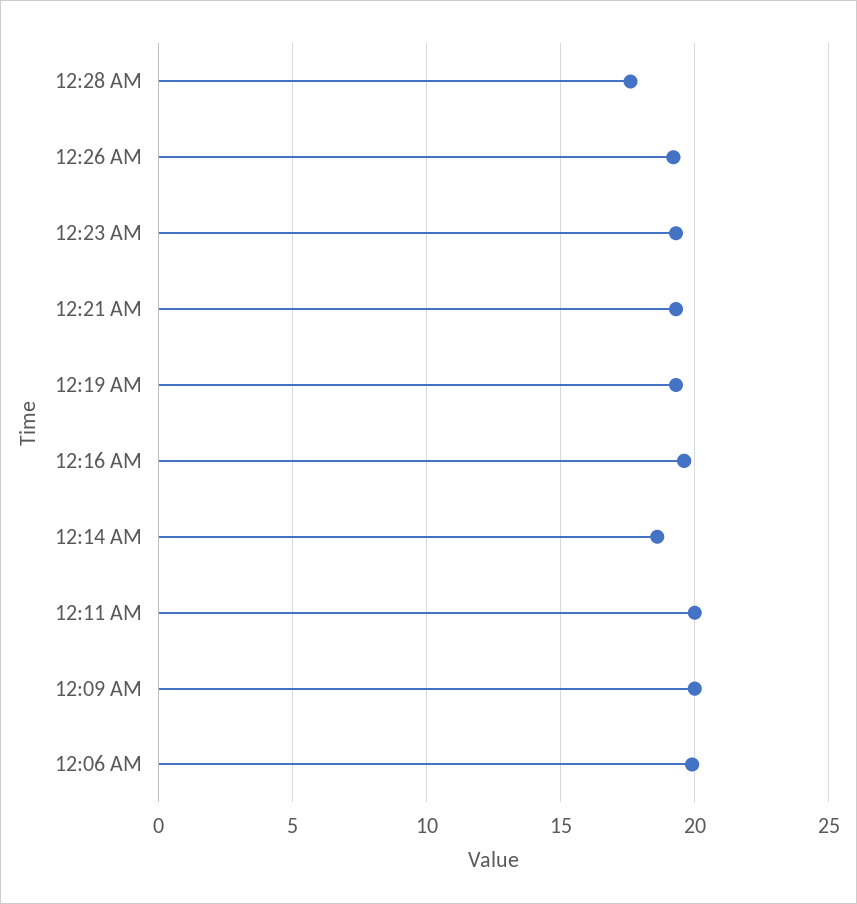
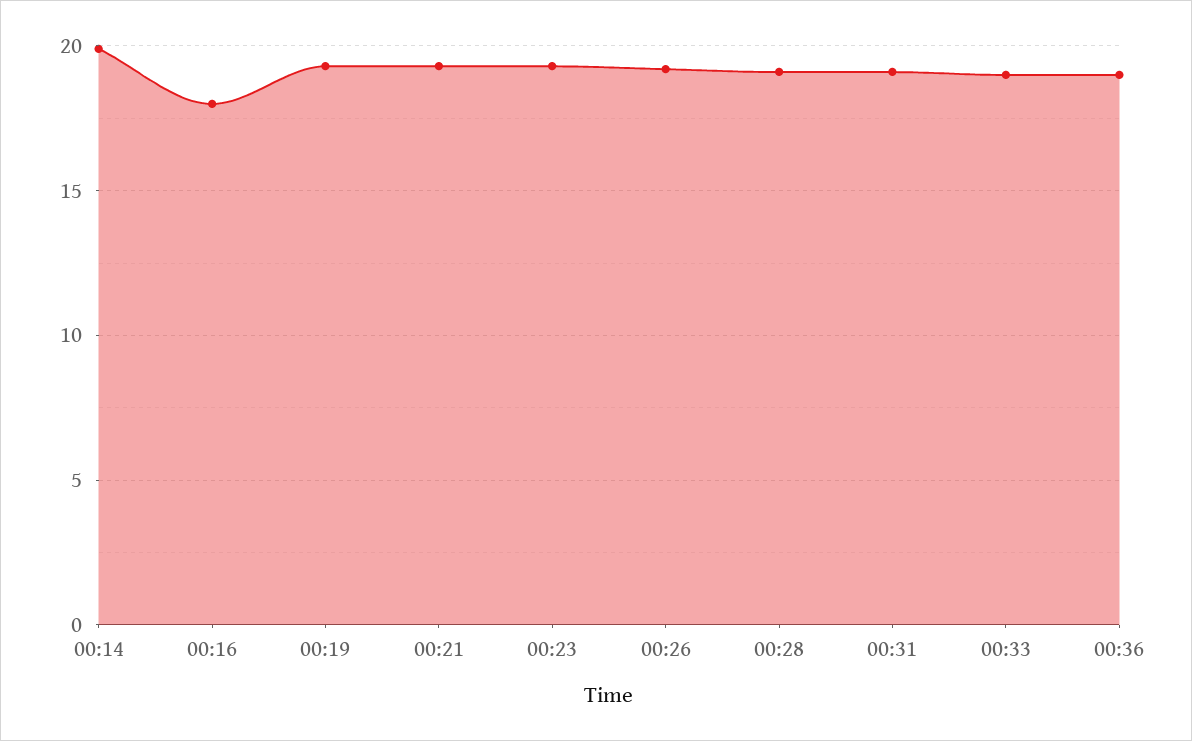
12:28 AM: 17.5 -> 19
12:16 AM: 19.5 -> 18
12:14 AM: 18.5 -> 20
12:11 AM: 20 -> none
12:09 AM: 20 -> none
12:06 AM: 20 -> none
00:31: none -> 19
00:33: none -> 19
00:36: none -> 19

